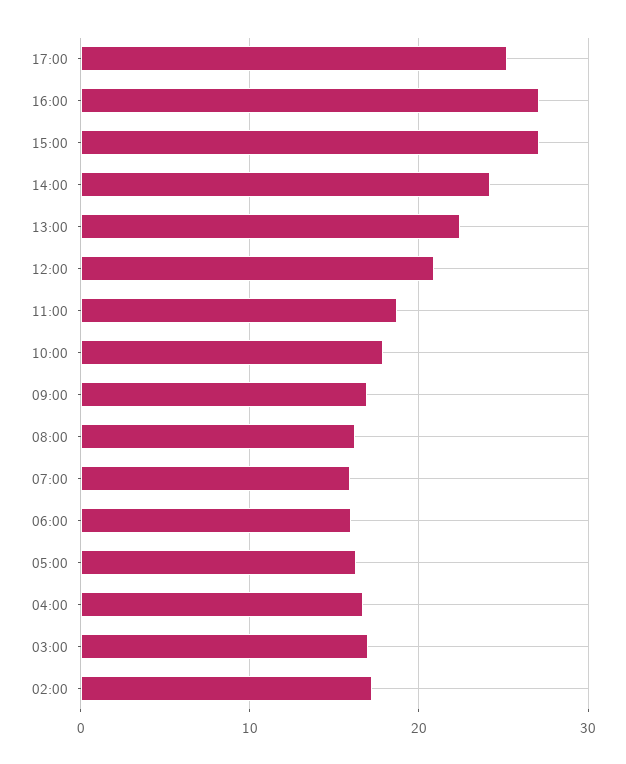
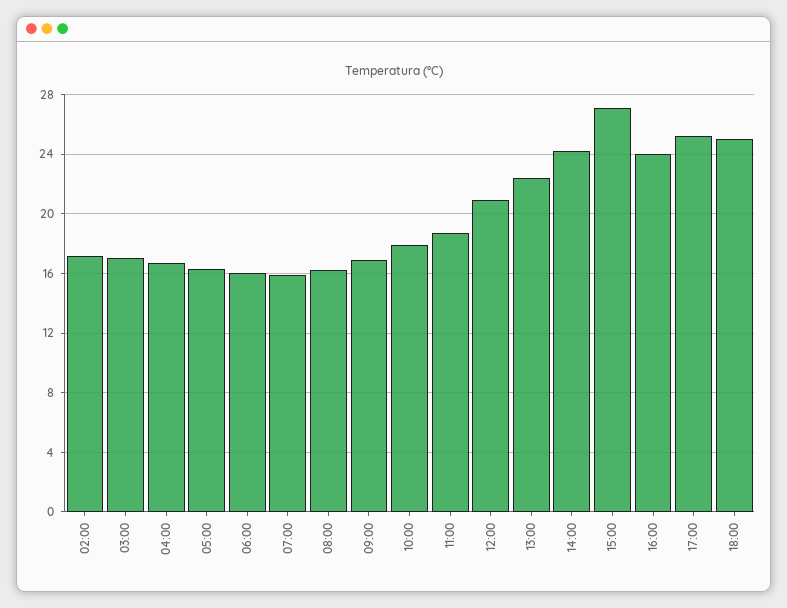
16:00: 27 -> 24
18:00: none -> 25

